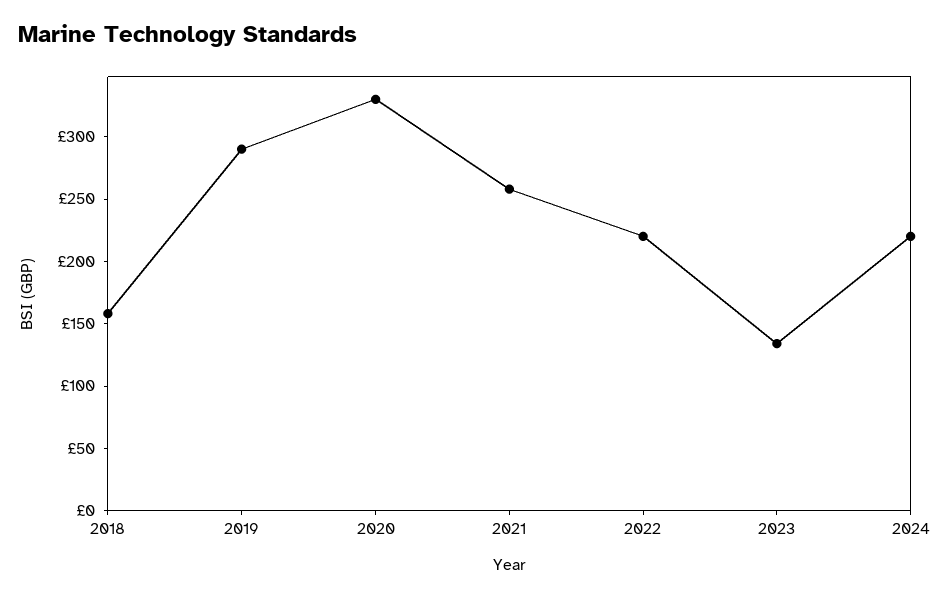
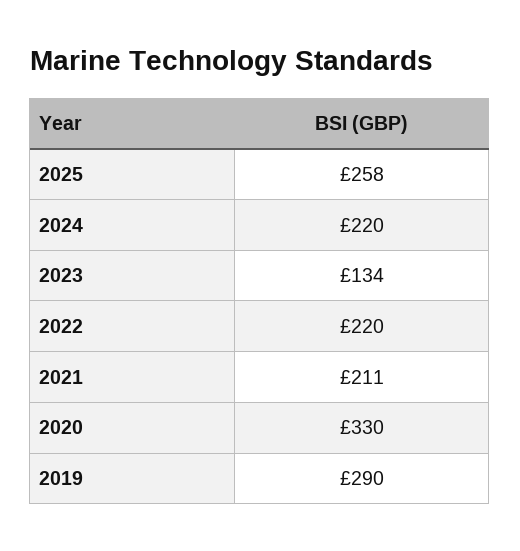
2018: 160 -> none
2021: 260 -> 211
2025: none -> 258

